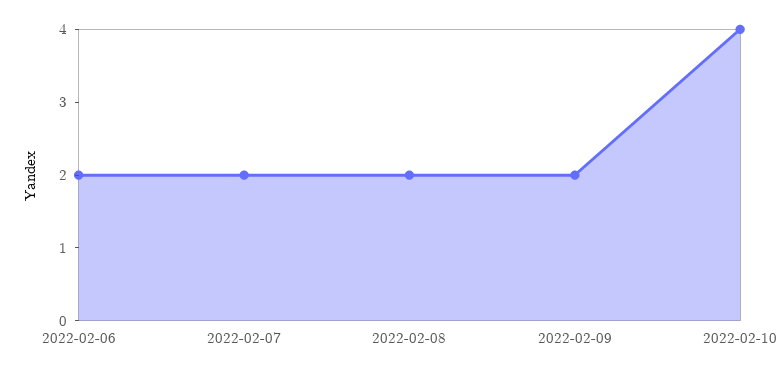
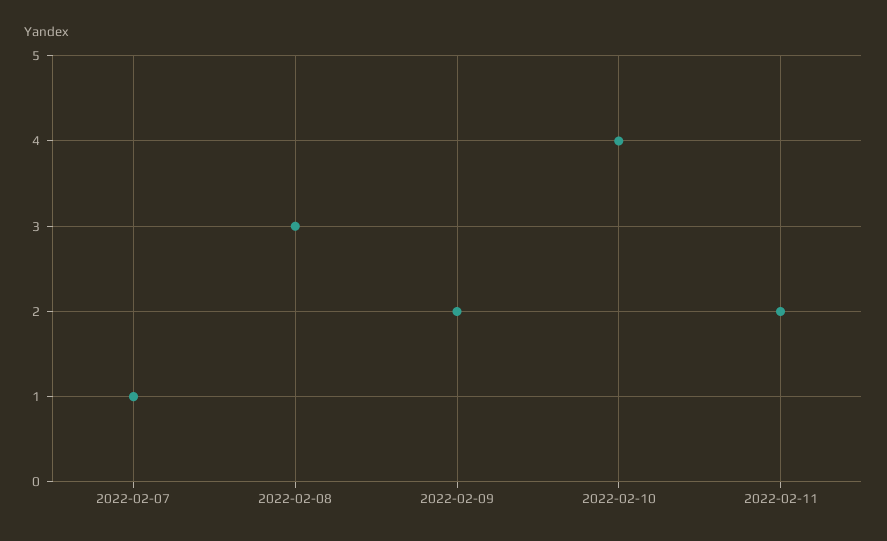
2022-02-06: 2 -> none
2022-02-07: 2 -> 1
2022-02-08: 2 -> 3
2022-02-11: none -> 2

